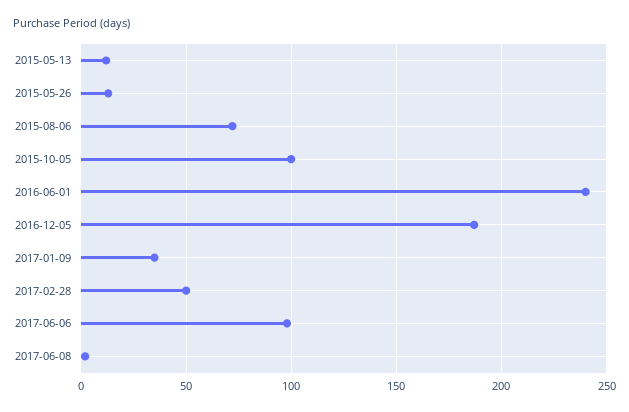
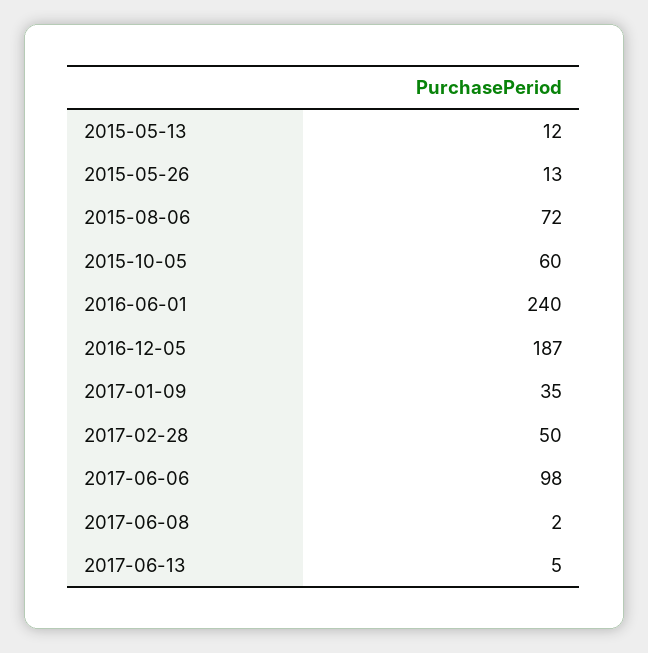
2015-10-05: 100 -> 60
2017-06-13: none -> 5

